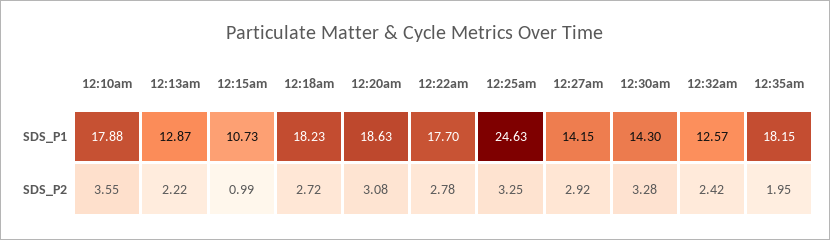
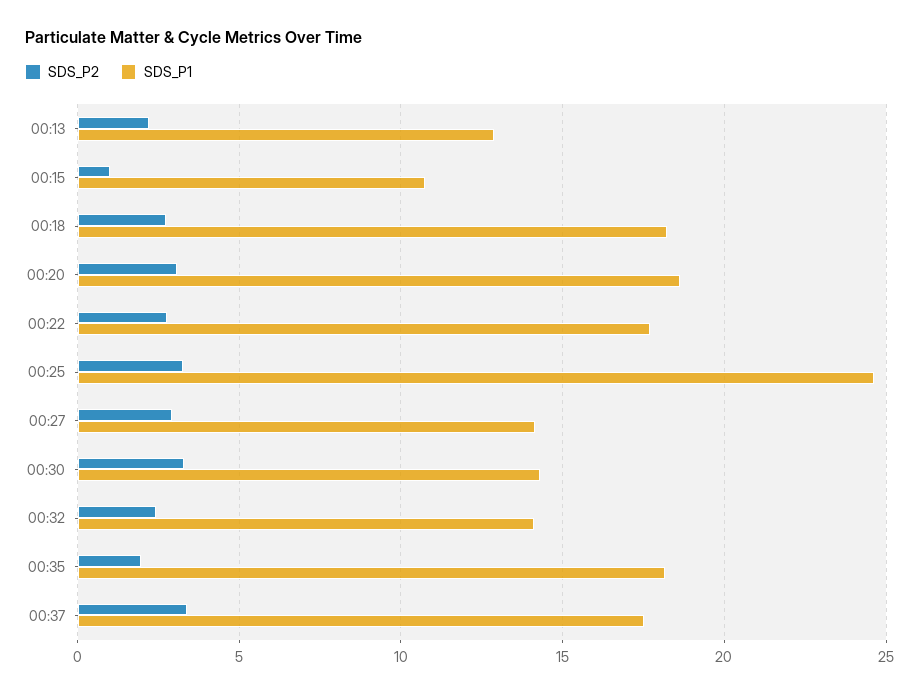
SDS_P1, 12:10am: 17.88 -> none
SDS_P1, 12:32am: 12.57 -> 14
SDS_P2, 12:10am: 3.55 -> none
SDS_P2, 00:37: none -> 3.5
SDS_P1, 00:37: none -> 17.5

